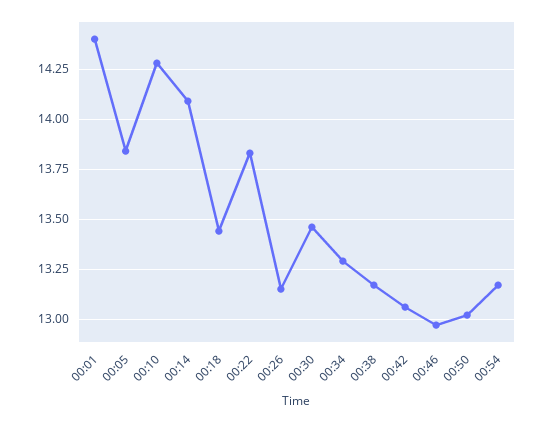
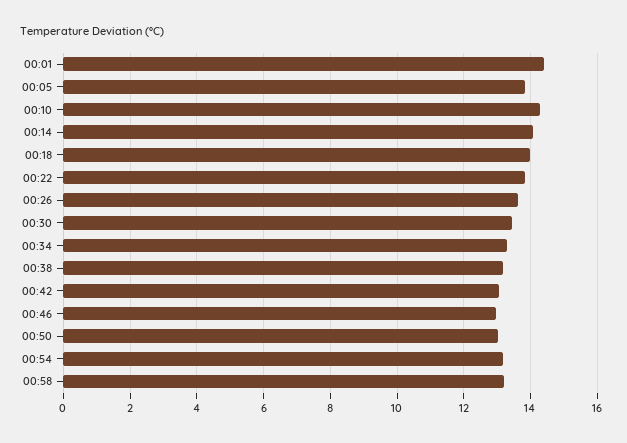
00:18: 13.45 -> 14
00:26: 13.15 -> 13.6
00:58: none -> 13.2

